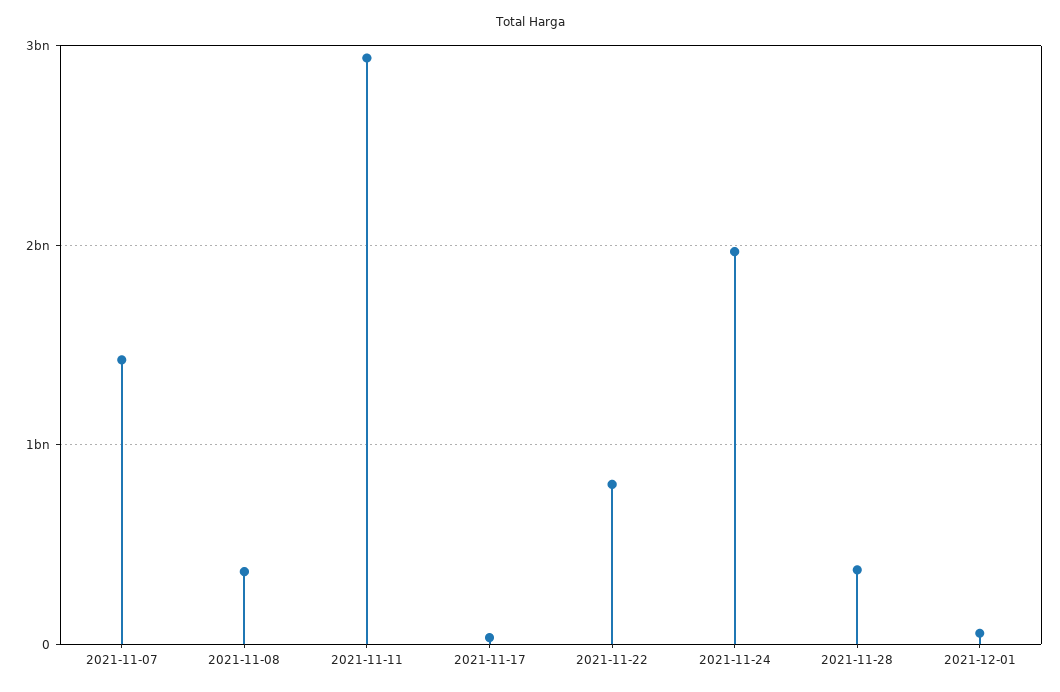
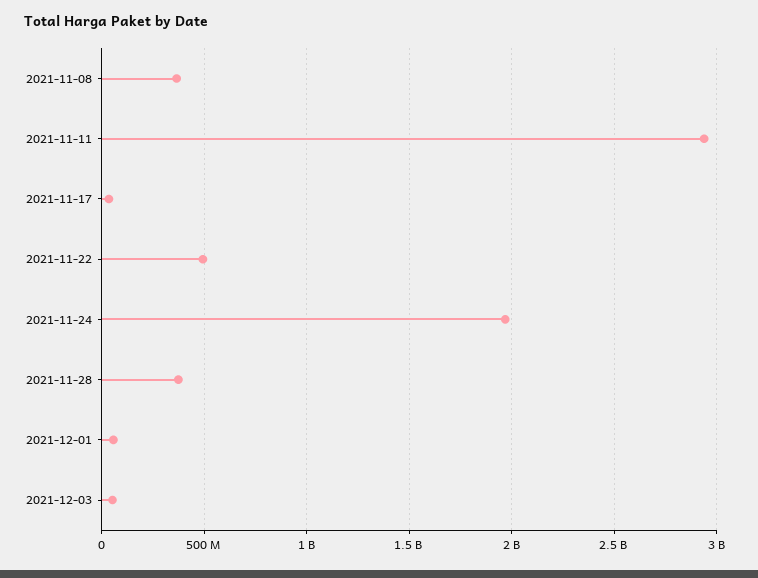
2021-11-07: 1400000000 -> none
2021-11-22: 800000000 -> 500000000
2021-12-03: none -> 50000000

